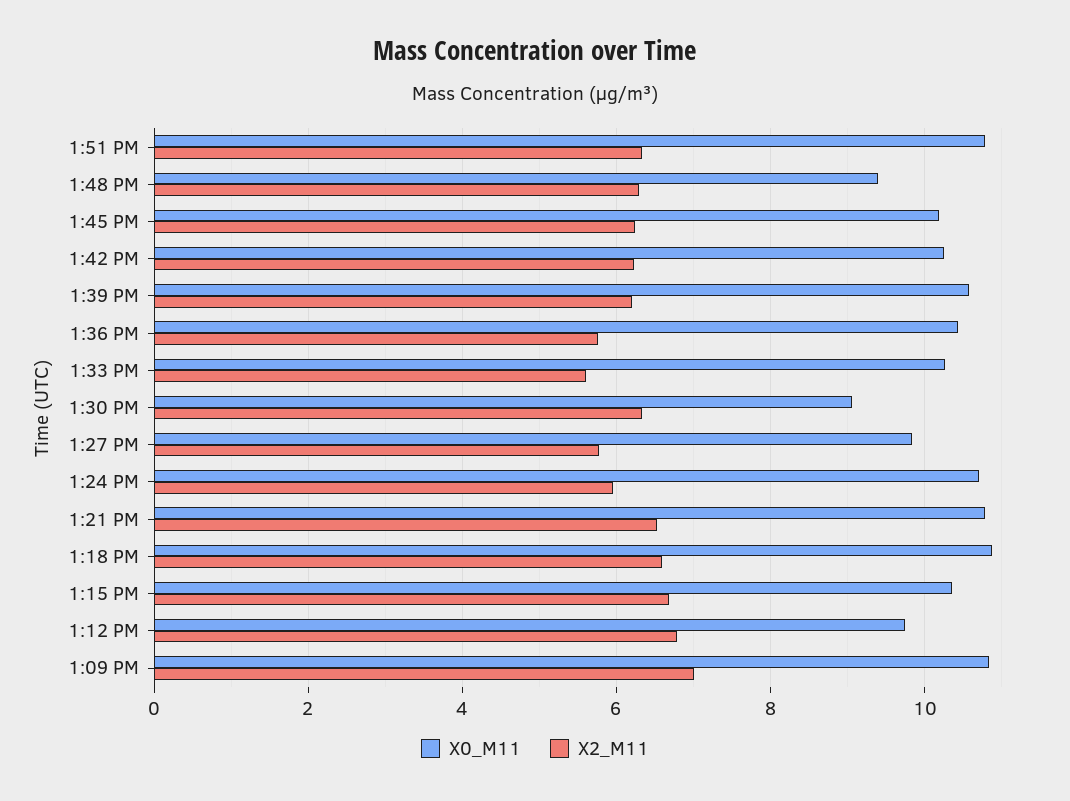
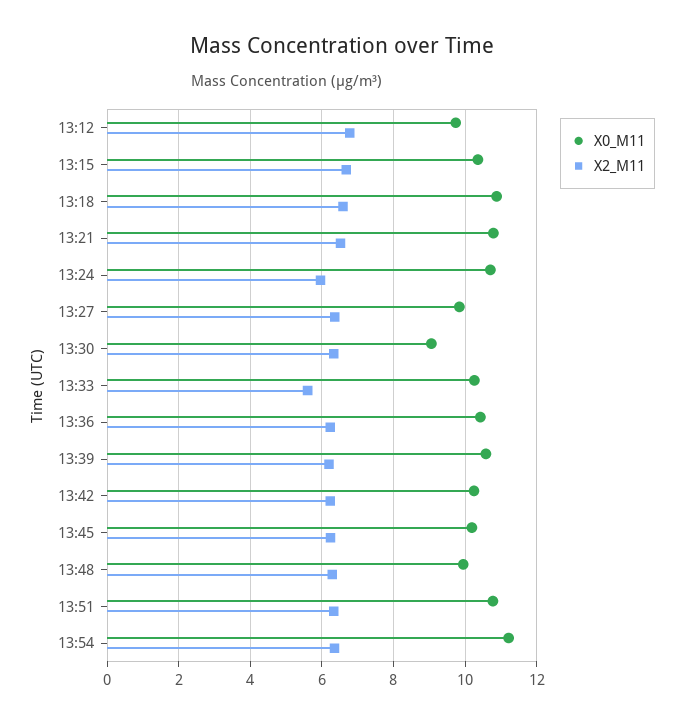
X0_M11, 1:48 PM: 9.4 -> 10
X2_M11, 1:36 PM: 5.8 -> 6.2
X2_M11, 1:27 PM: 5.8 -> 6.4
X0_M11, 1:09 PM: 10.8 -> none
X2_M11, 1:09 PM: 7 -> none
X0_M11, 13:54: none -> 11.2
X2_M11, 13:54: none -> 6.4

